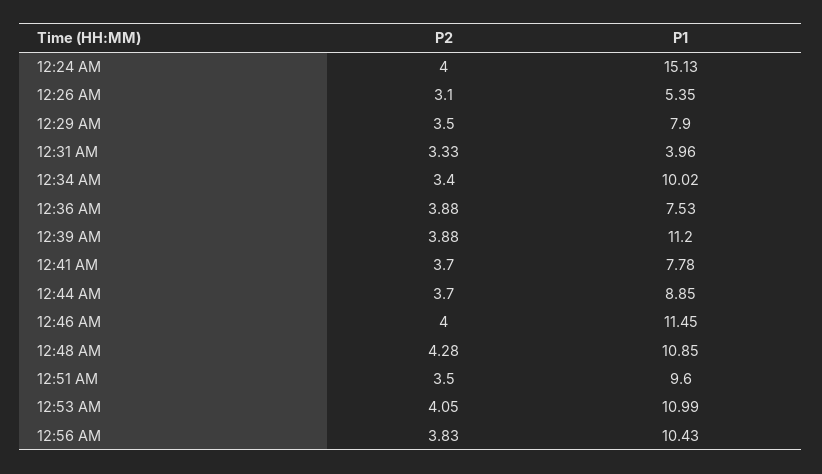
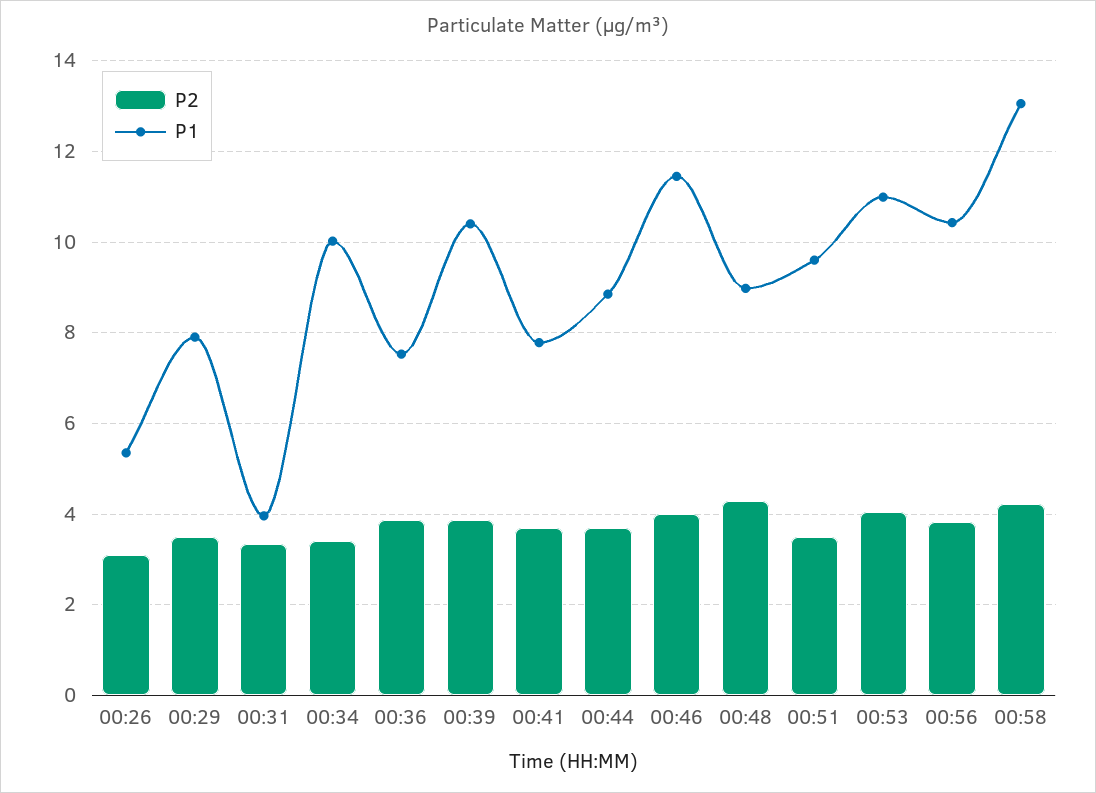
P2, 12:24 AM: 4 -> none
P1, 12:24 AM: 15.13 -> none
P1, 12:39 AM: 11.2 -> 10.4
P1, 12:48 AM: 10.85 -> 9
P2, 00:58: none -> 4.2
P1, 00:58: none -> 13

